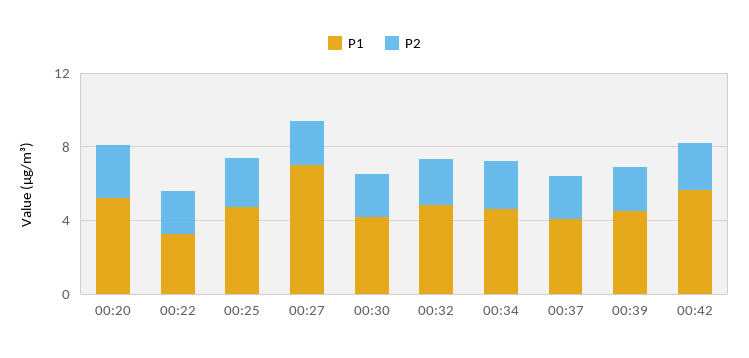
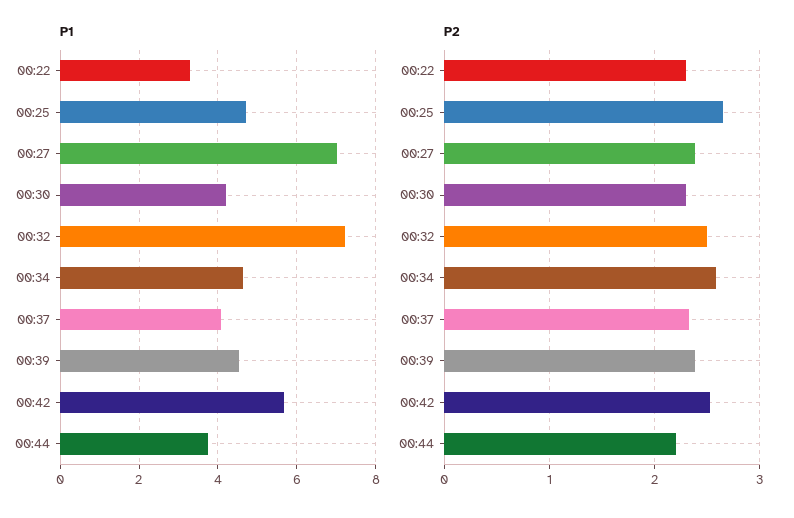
P1, 00:20: 5 -> none
P2, 00:20: 3 -> none
P1, 00:32: 5 -> 7.2
P1, 00:44: none -> 3.8
P2, 00:44: none -> 2.2

